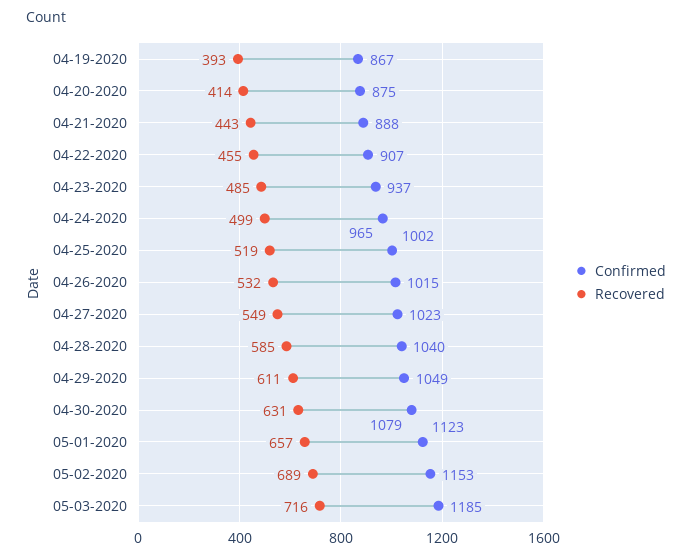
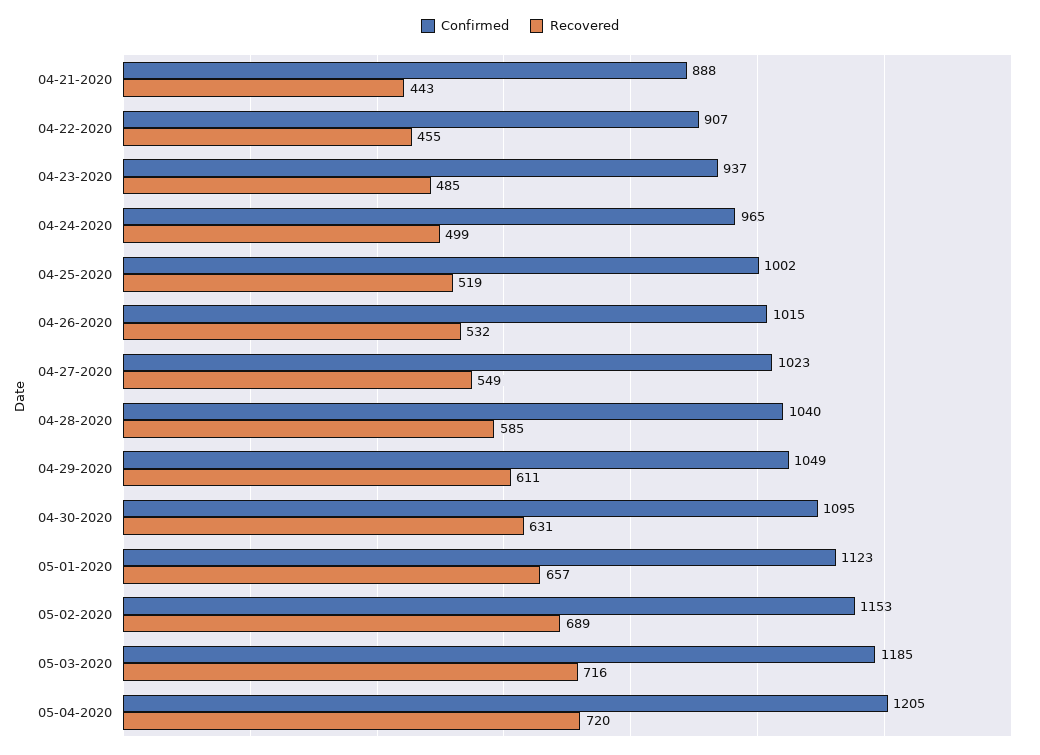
Confirmed, 04-19-2020: 867 -> none
Recovered, 04-19-2020: 393 -> none
Confirmed, 04-20-2020: 875 -> none
Recovered, 04-20-2020: 414 -> none
Confirmed, 04-30-2020: 1079 -> 1095
Confirmed, 05-04-2020: none -> 1205
Recovered, 05-04-2020: none -> 720

